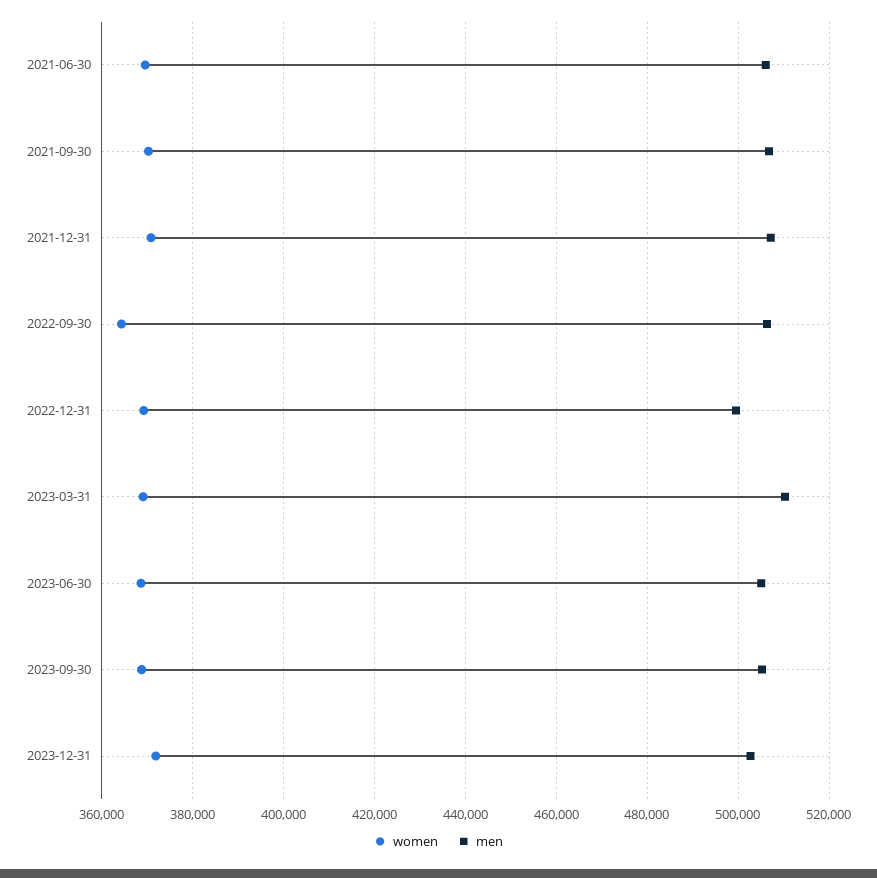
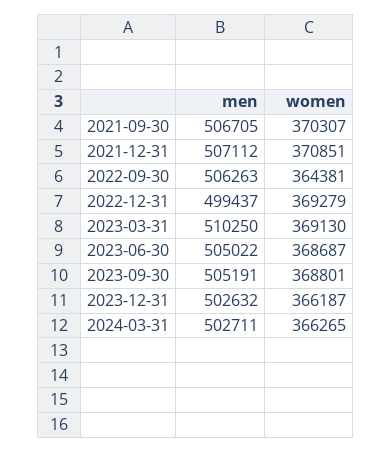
women, 2021-06-30: 370000 -> none
men, 2021-06-30: 506000 -> none
women, 2023-12-31: 372000 -> 366187
men, 2024-03-31: none -> 502711
women, 2024-03-31: none -> 366265

